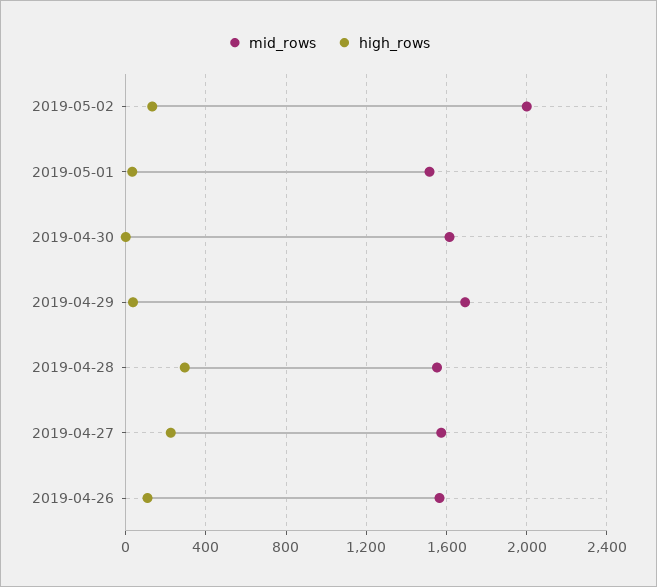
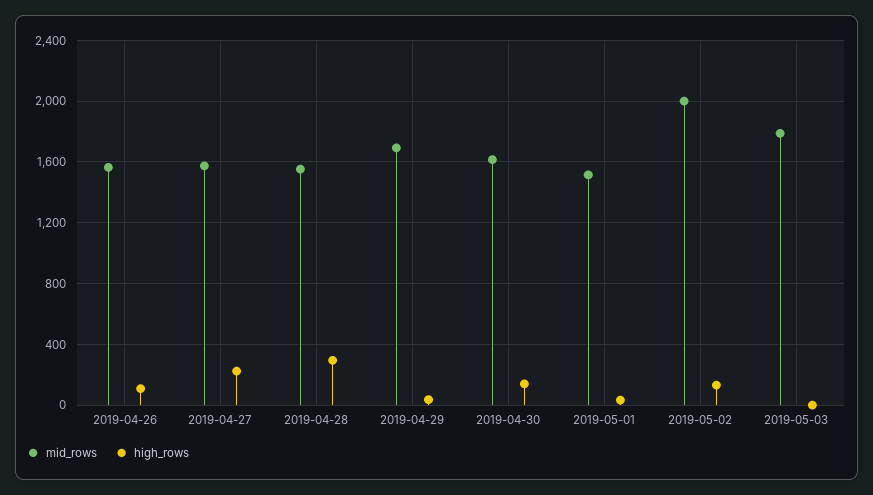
high_rows, 2019-04-30: 0 -> 150
mid_rows, 2019-05-03: none -> 1800
high_rows, 2019-05-03: none -> 0

